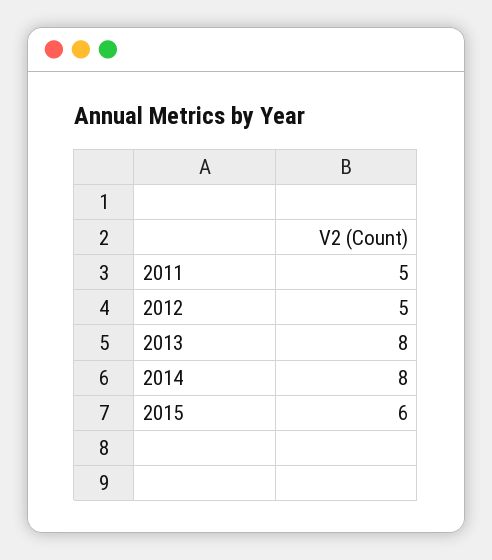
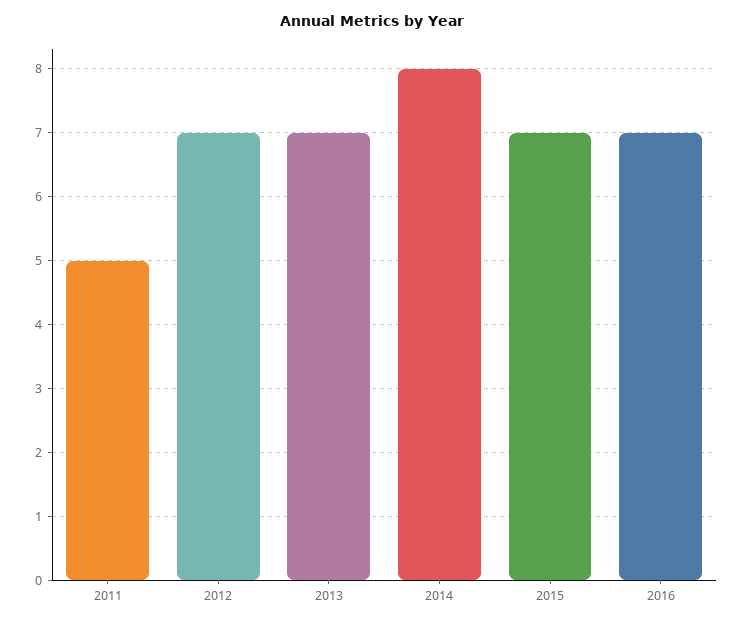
2012: 5 -> 7
2013: 8 -> 7
2015: 6 -> 7
2016: none -> 7

